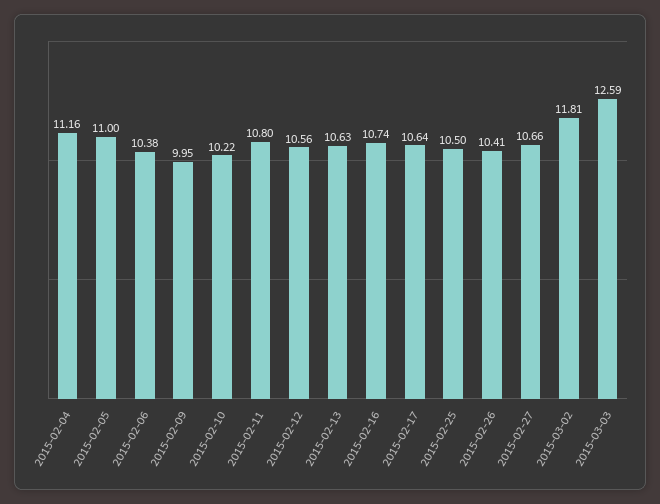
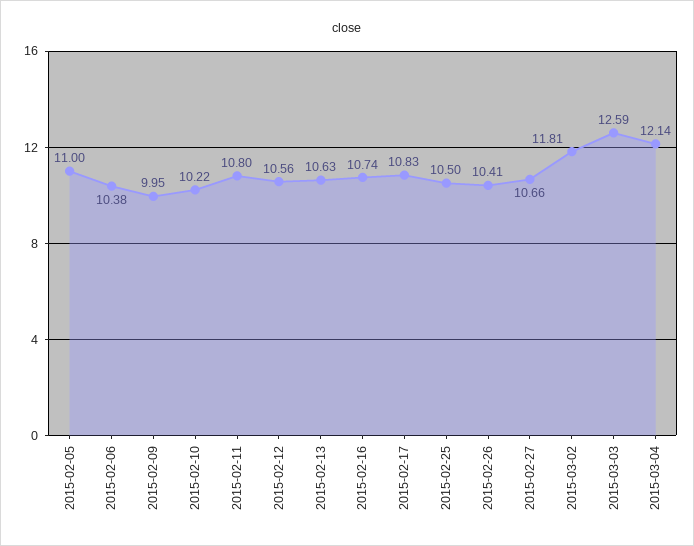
2015-02-04: 11.16 -> none
2015-02-17: 10.64 -> 10.83
2015-03-04: none -> 12.14

